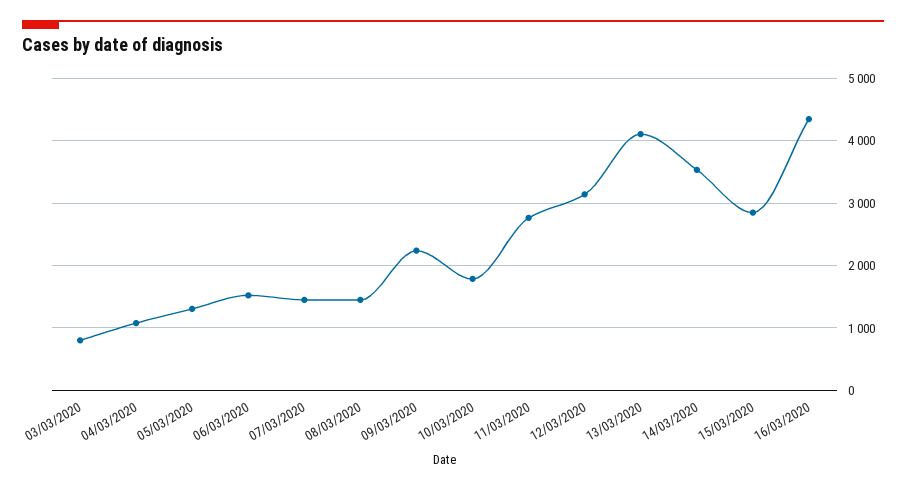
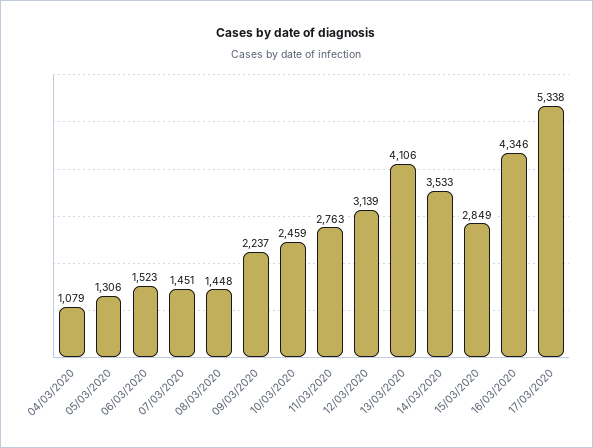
03/03/2020: 800 -> none
10/03/2020: 1800 -> 2459
17/03/2020: none -> 5338

